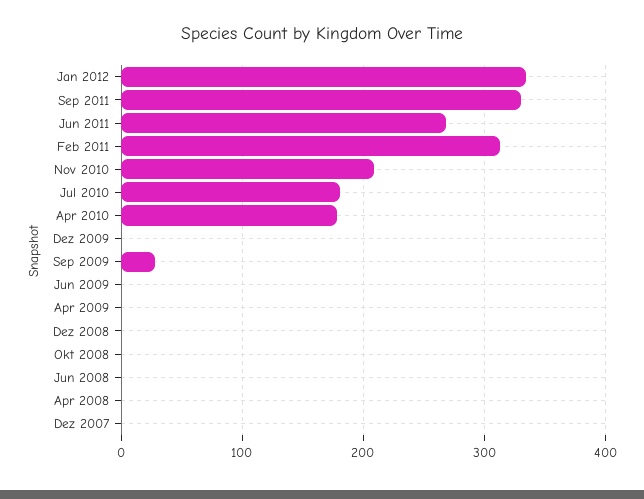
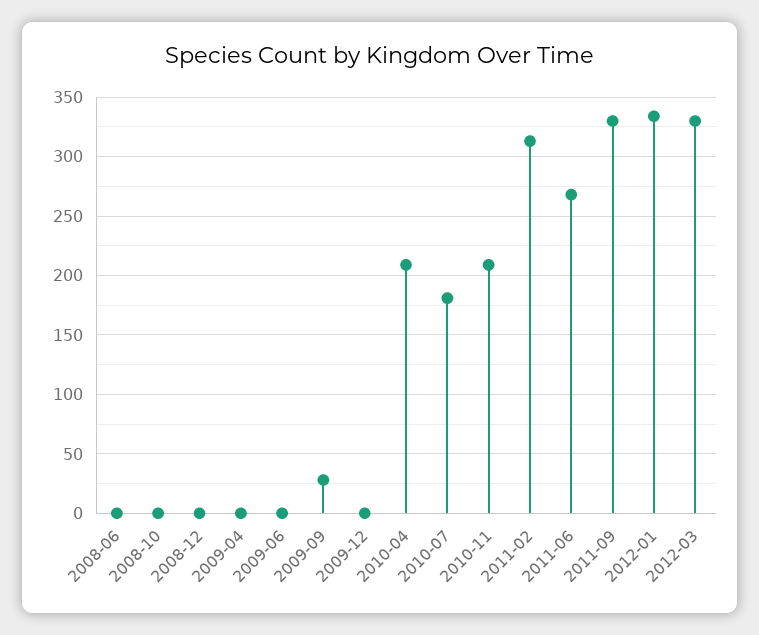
Apr 2010: 180 -> 210
Apr 2008: 0 -> none
Dez 2007: 0 -> none
2012-03: none -> 330

